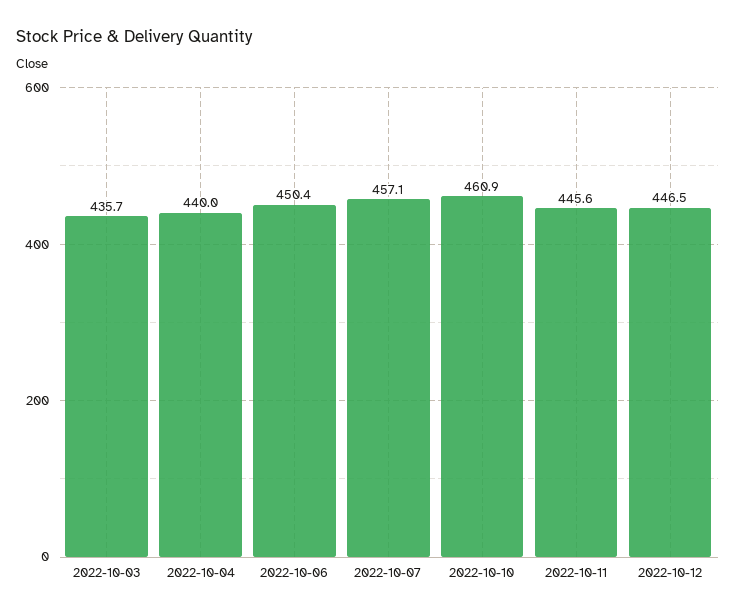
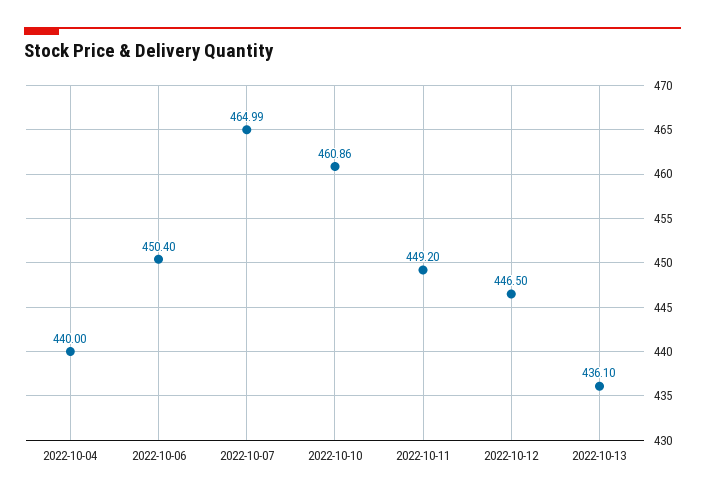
2022-10-03: 435.7 -> none
2022-10-07: 457.1 -> 464.99
2022-10-11: 445.6 -> 449.2
2022-10-13: none -> 436.1

